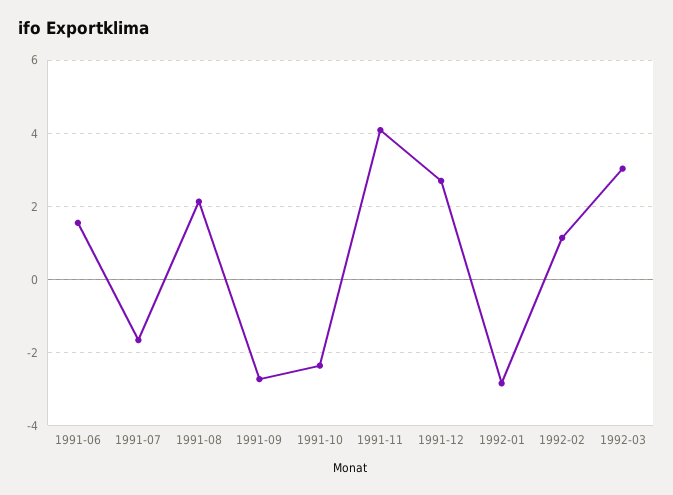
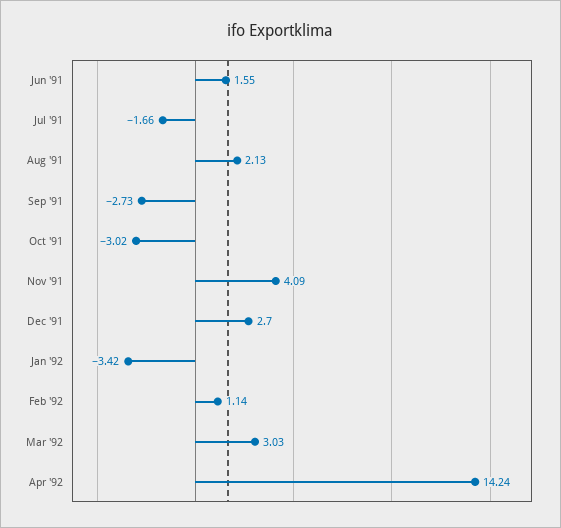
1991-10: -2.4 -> -3.02
1992-01: -2.8 -> -3.42
Apr '92: none -> 14.24

